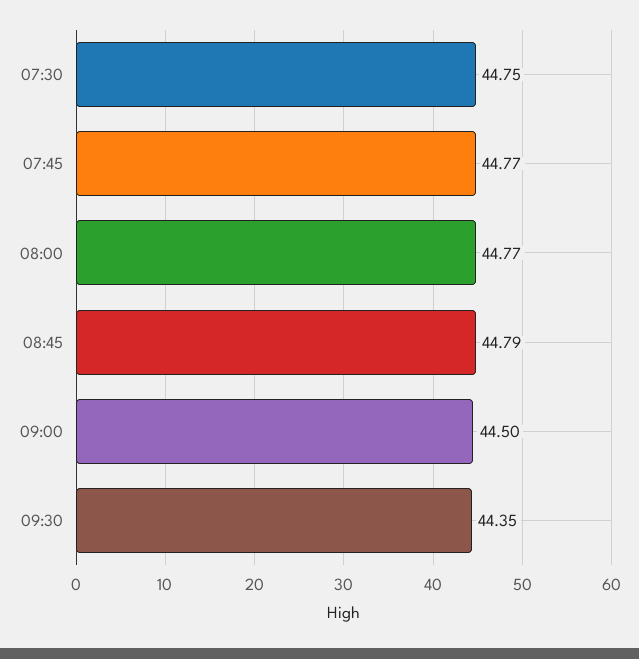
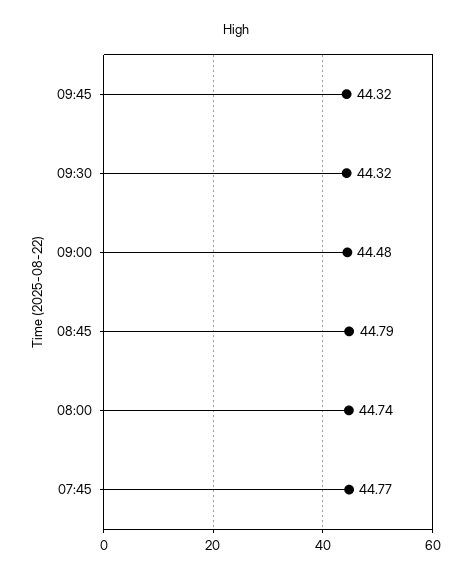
07:30: 44.75 -> none
08:00: 44.77 -> 44.74
09:00: 44.5 -> 44.48
09:30: 44.35 -> 44.32
09:45: none -> 44.32

